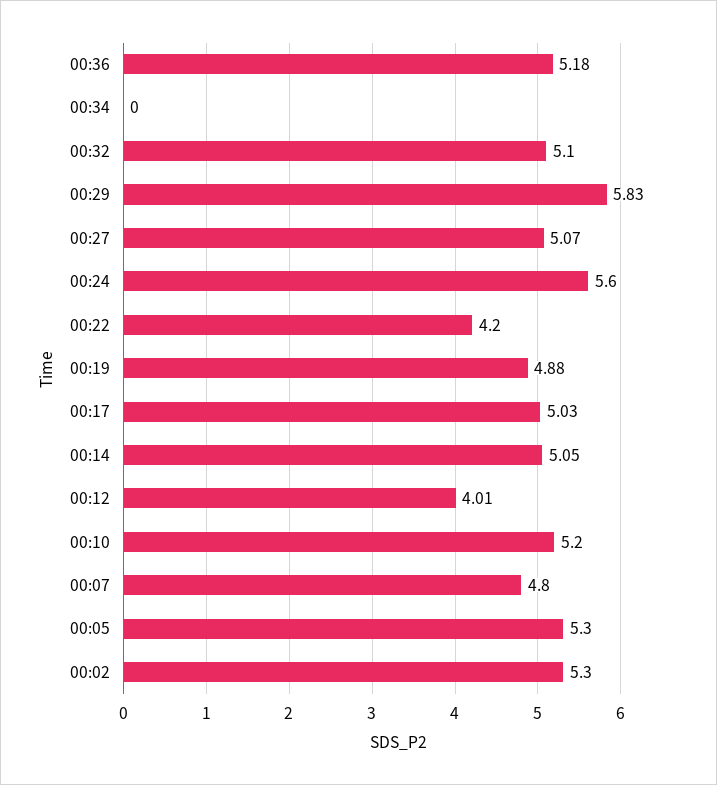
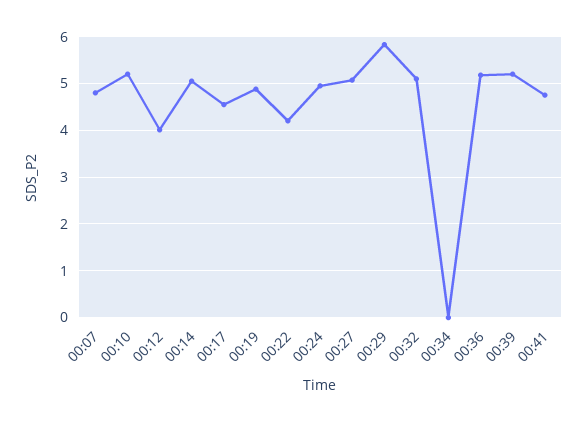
00:24: 5.6 -> 5
00:17: 5.03 -> 4.6
00:05: 5.3 -> none
00:02: 5.3 -> none
00:39: none -> 5.2
00:41: none -> 4.8

